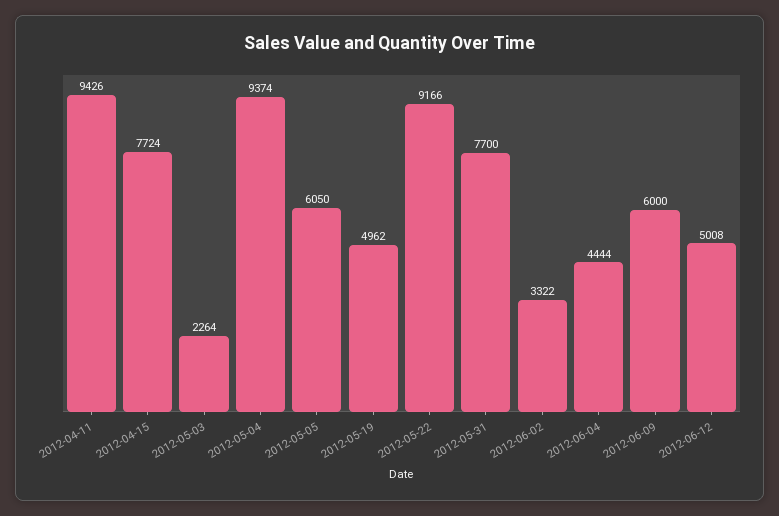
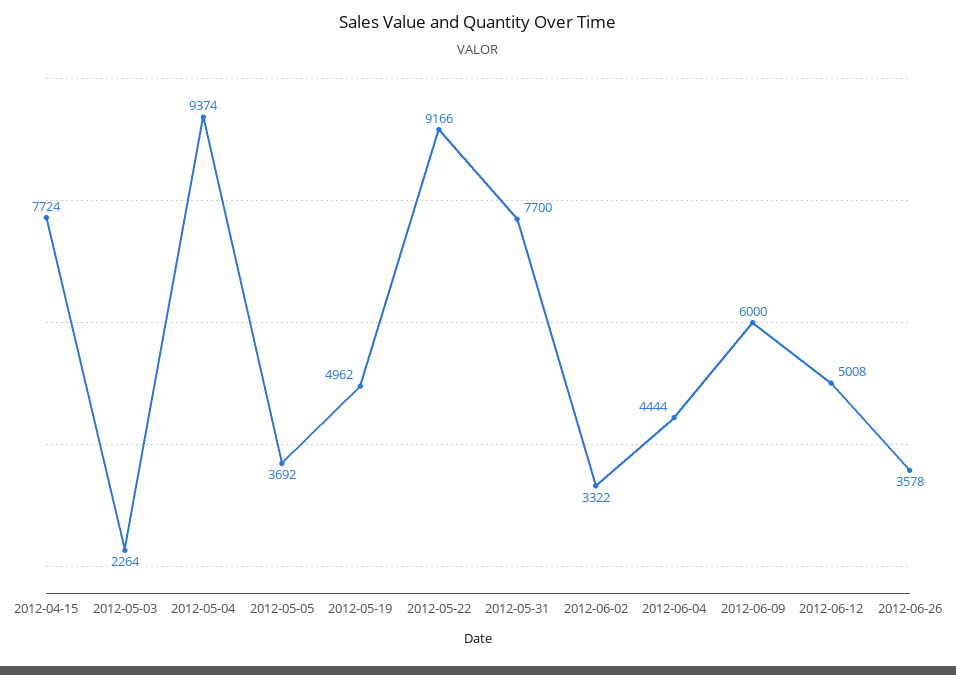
2012-04-11: 9426 -> none
2012-05-05: 6050 -> 3692
2012-06-26: none -> 3578

